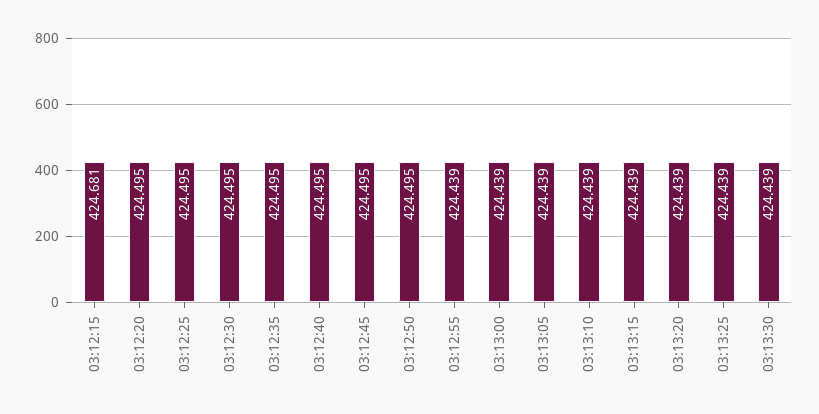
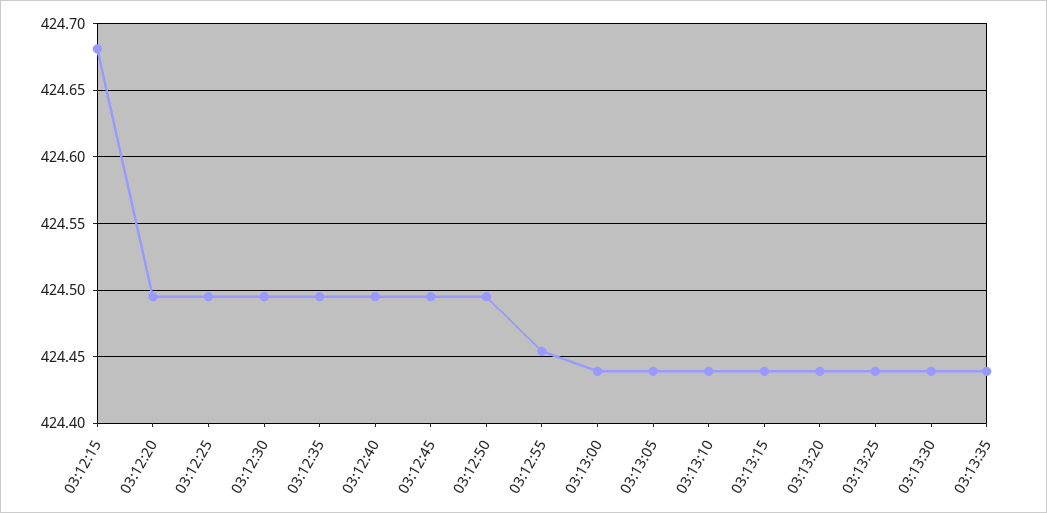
03:12:55: 424.439 -> 424.455
03:13:35: none -> 424.44

